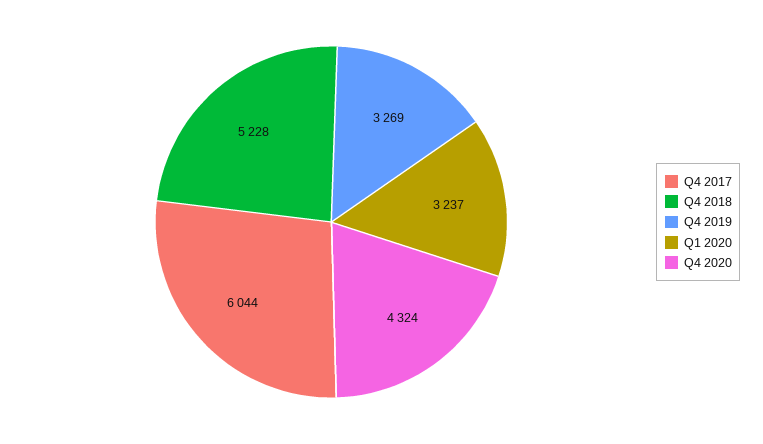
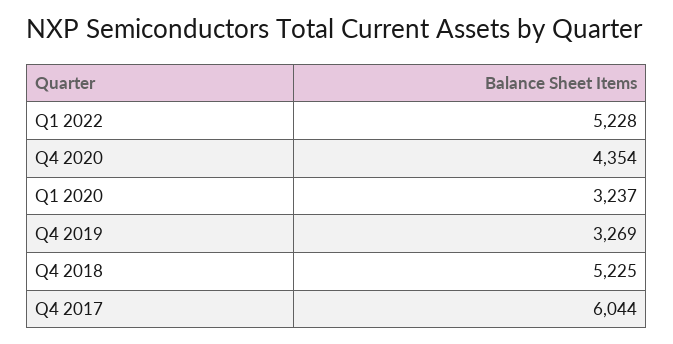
Q4 2018: 5228 -> 5225
Q4 2020: 4324 -> 4354
Q1 2022: none -> 5228

